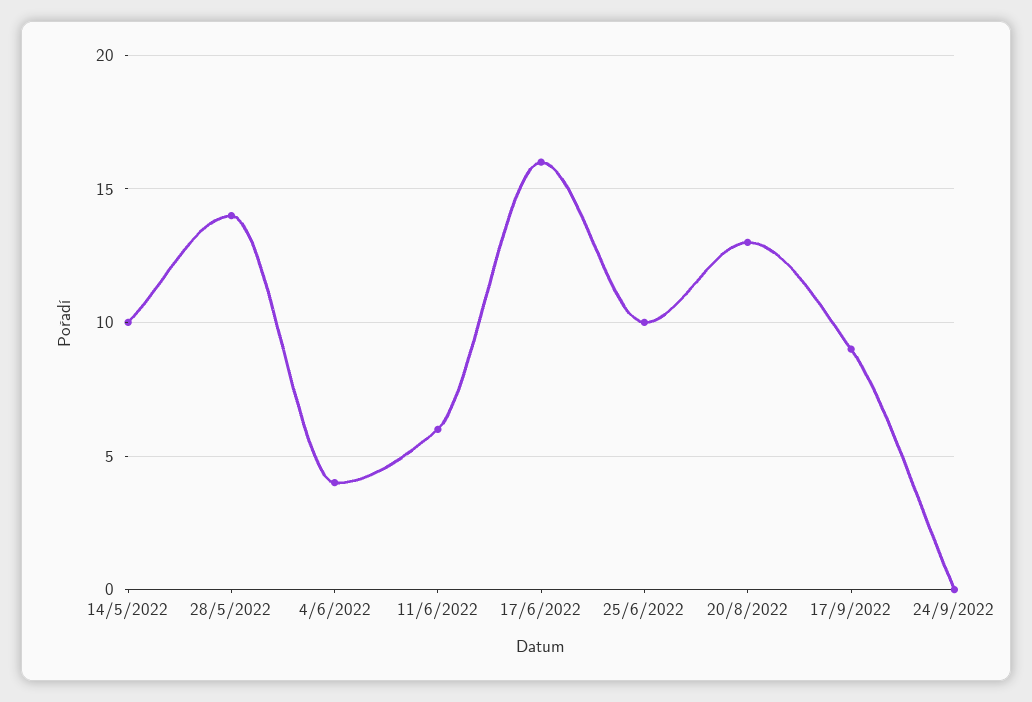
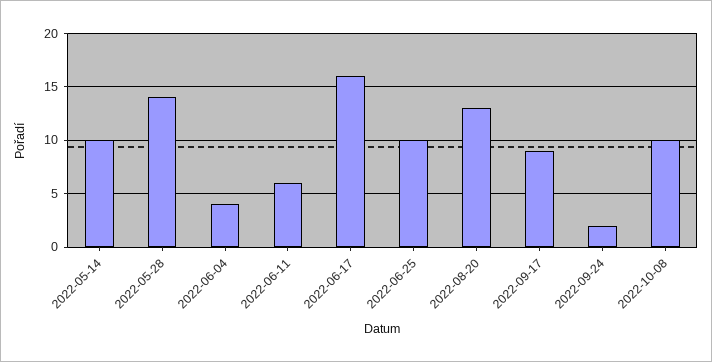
24/9/2022: 0 -> 2
2022-10-08: none -> 10

